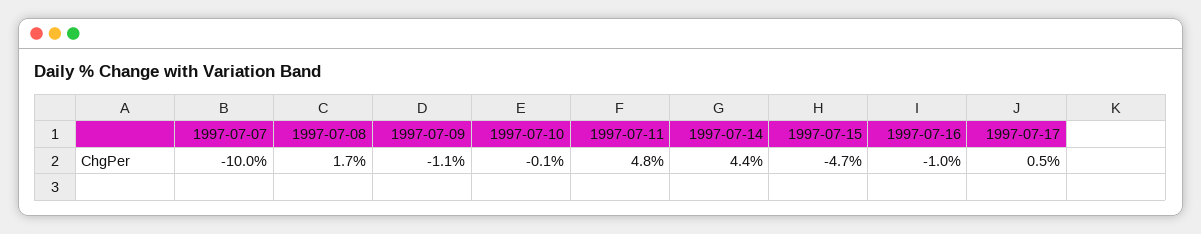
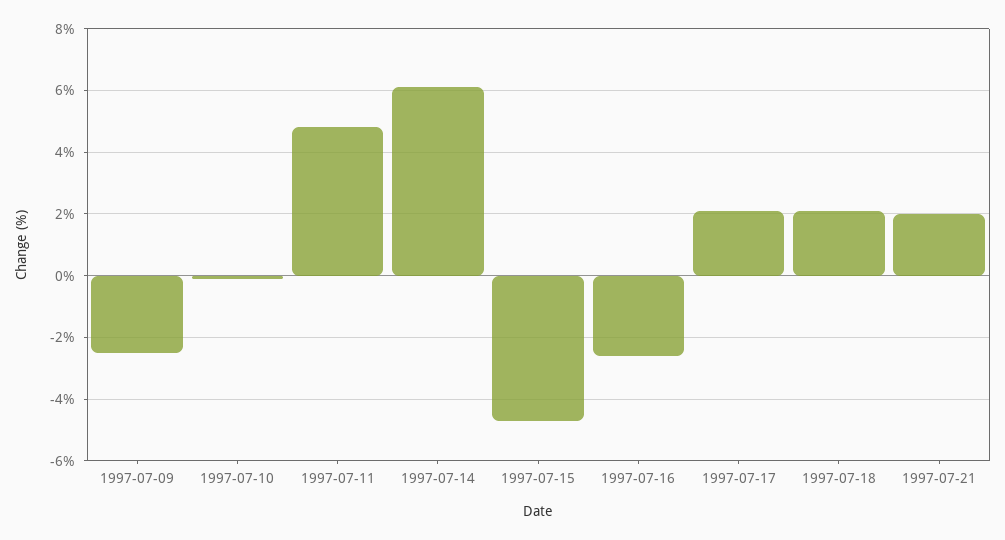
1997-07-07: -10 -> none
1997-07-08: 1.7 -> none
1997-07-09: -1.1 -> -2.5
1997-07-14: 4.4 -> 6
1997-07-16: -1 -> -2.5
1997-07-17: 0.5 -> 2
1997-07-18: none -> 2
1997-07-21: none -> 2

